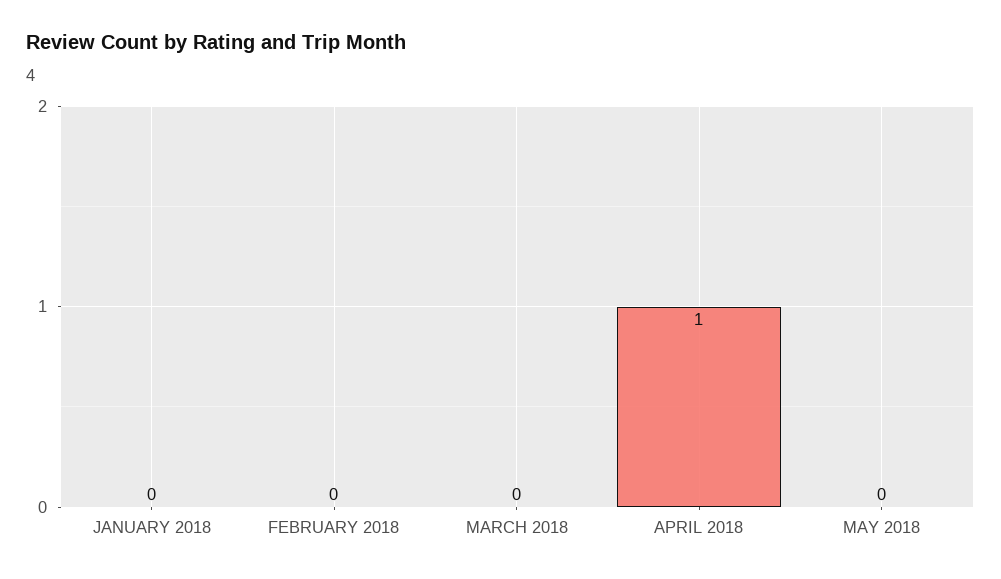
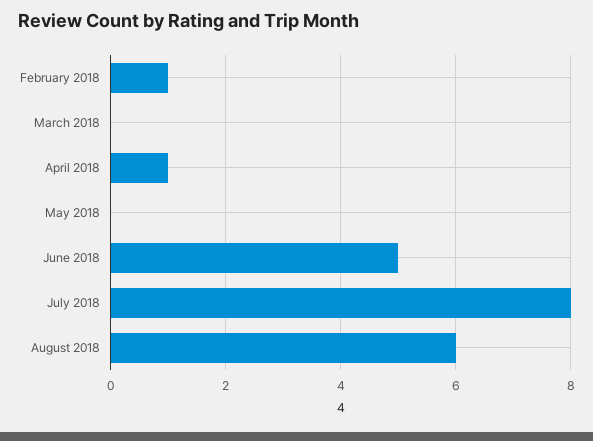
JANUARY 2018: 0 -> none
FEBRUARY 2018: 0 -> 1
June 2018: none -> 5
July 2018: none -> 8
August 2018: none -> 6

